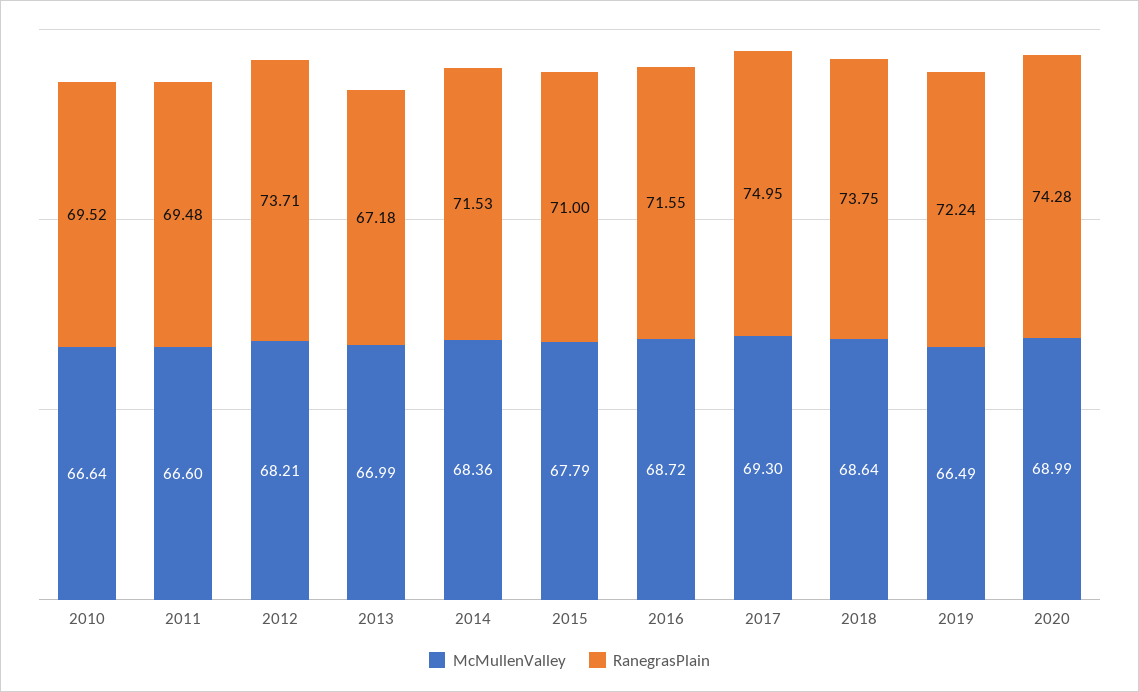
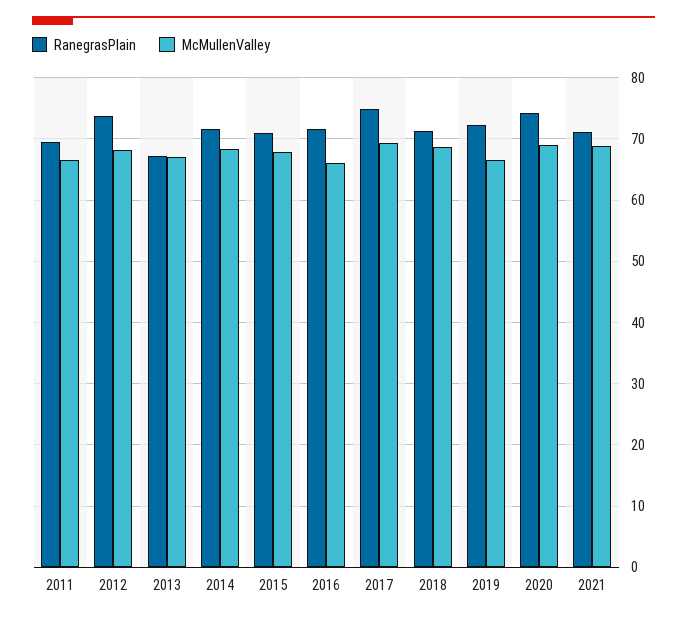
McMullenValley, 2010: 66.64 -> none
RanegrasPlain, 2010: 69.52 -> none
McMullenValley, 2016: 68.72 -> 66
RanegrasPlain, 2018: 73.75 -> 71
RanegrasPlain, 2021: none -> 71
McMullenValley, 2021: none -> 69

